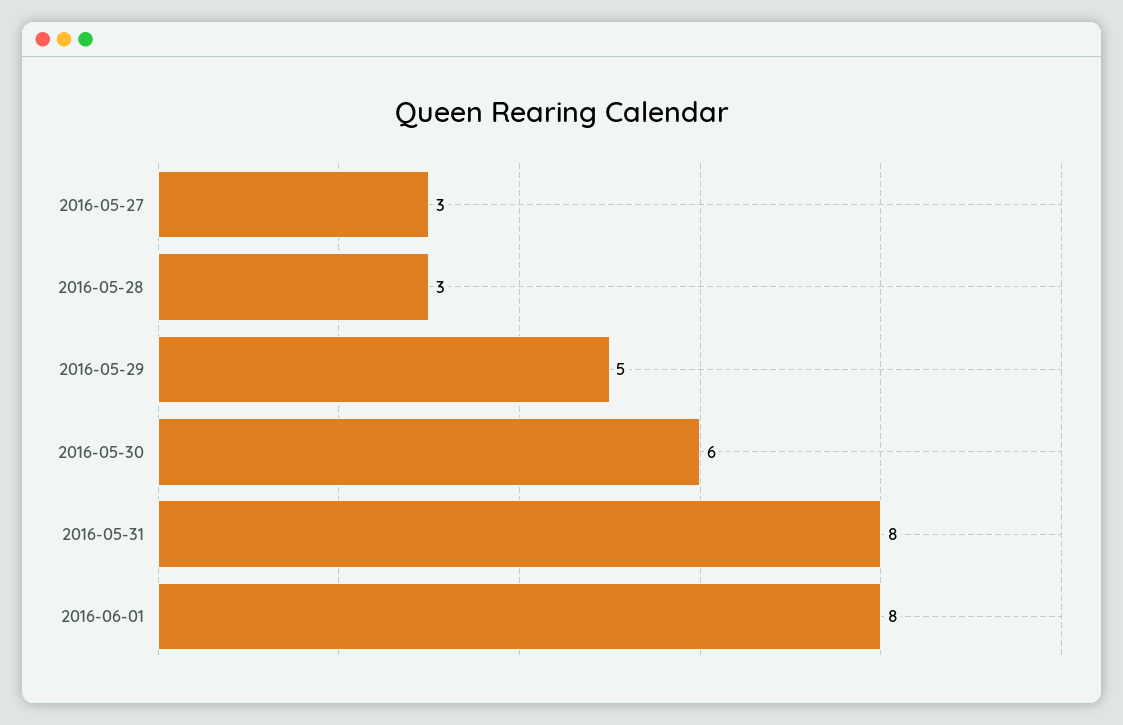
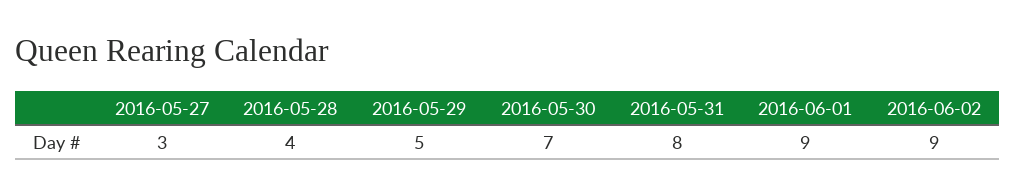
2016-05-28: 3 -> 4
2016-05-30: 6 -> 7
2016-06-01: 8 -> 9
2016-06-02: none -> 9

